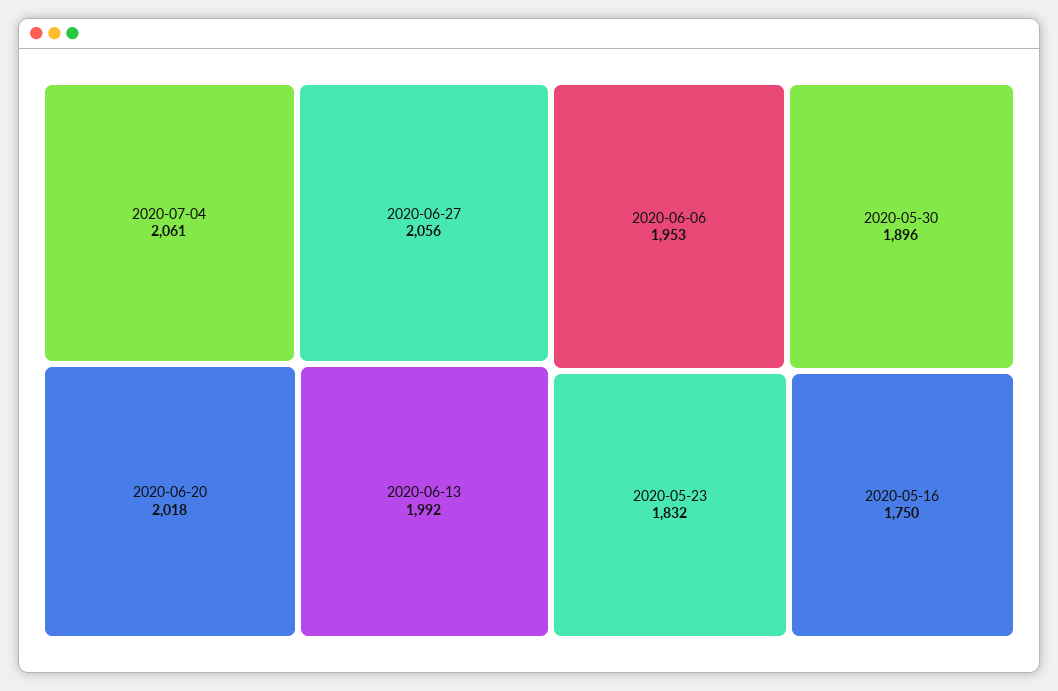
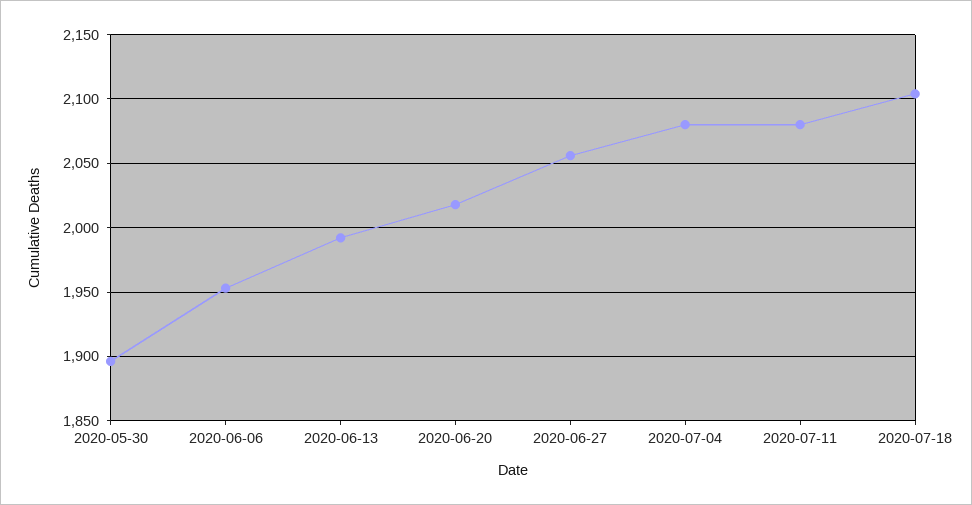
2020-07-04: 2061 -> 2080
2020-05-23: 1832 -> none
2020-05-16: 1750 -> none
2020-07-11: none -> 2080
2020-07-18: none -> 2105

